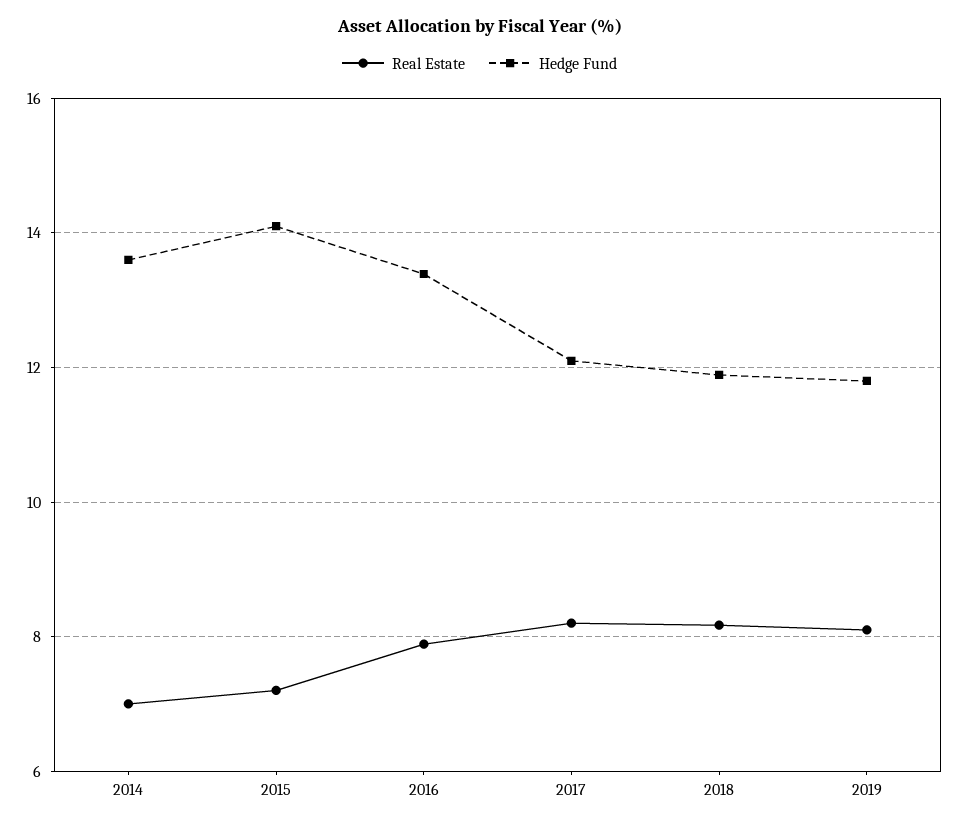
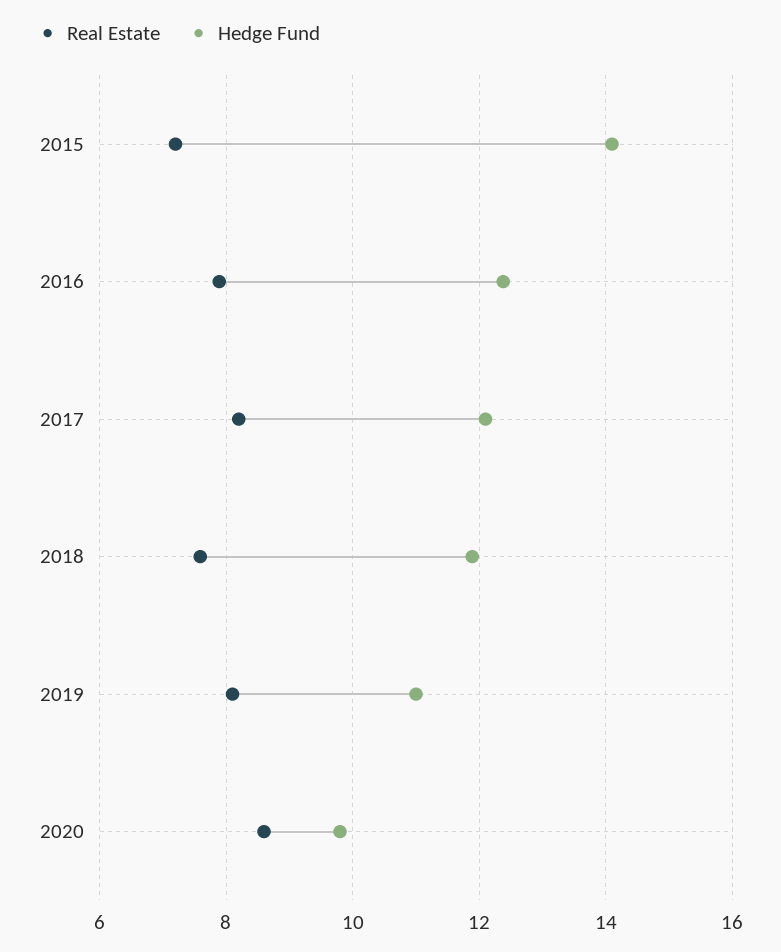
Real Estate, 2014: 7 -> none
Hedge Fund, 2014: 13.6 -> none
Hedge Fund, 2016: 13.4 -> 12.4
Real Estate, 2018: 8.2 -> 7.6
Hedge Fund, 2019: 11.8 -> 11
Real Estate, 2020: none -> 8.6
Hedge Fund, 2020: none -> 9.8

